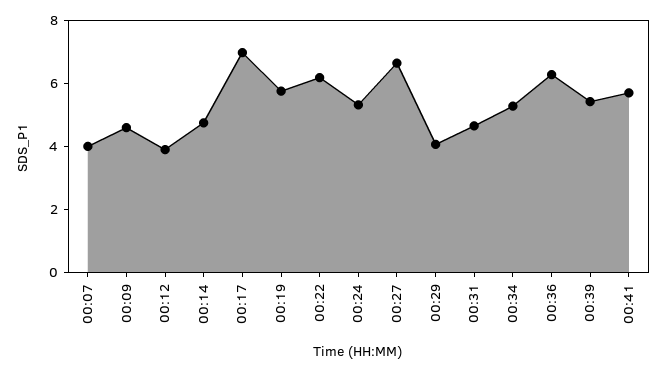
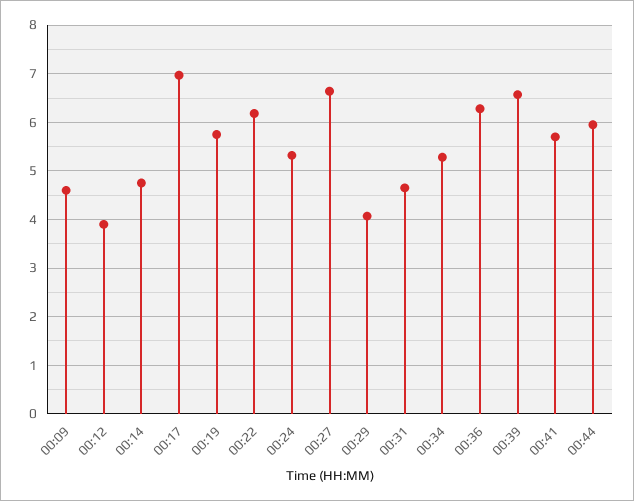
00:07: 4 -> none
00:39: 5.5 -> 6.6
00:44: none -> 6

